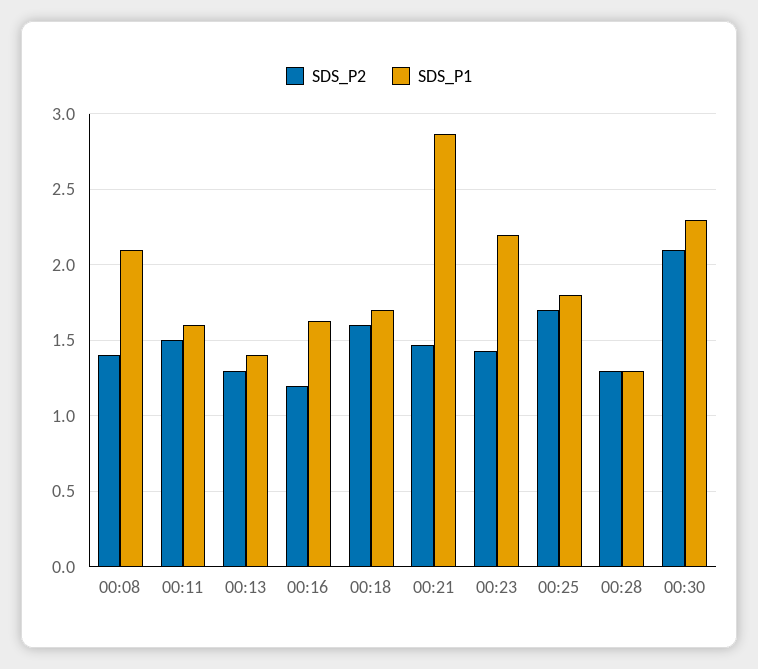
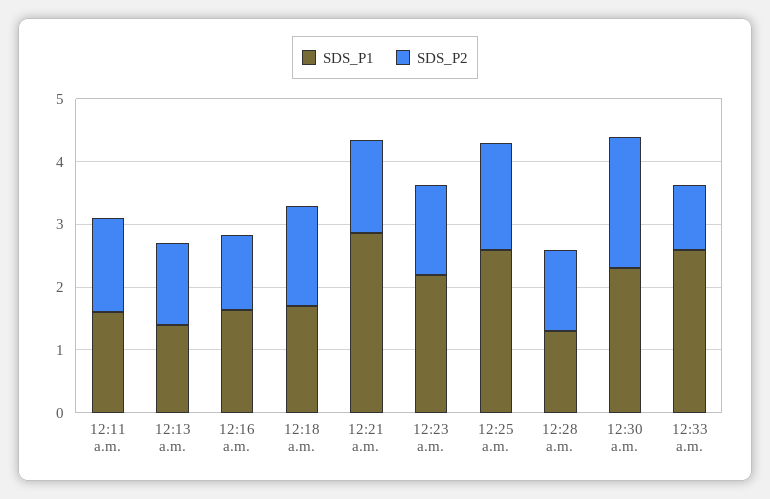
SDS_P2, 00:08: 1.4 -> none
SDS_P1, 00:08: 2.1 -> none
SDS_P1, 00:25: 1.8 -> 2.6
SDS_P1, 12:33 a.m.: none -> 2.6
SDS_P2, 12:33 a.m.: none -> 1

